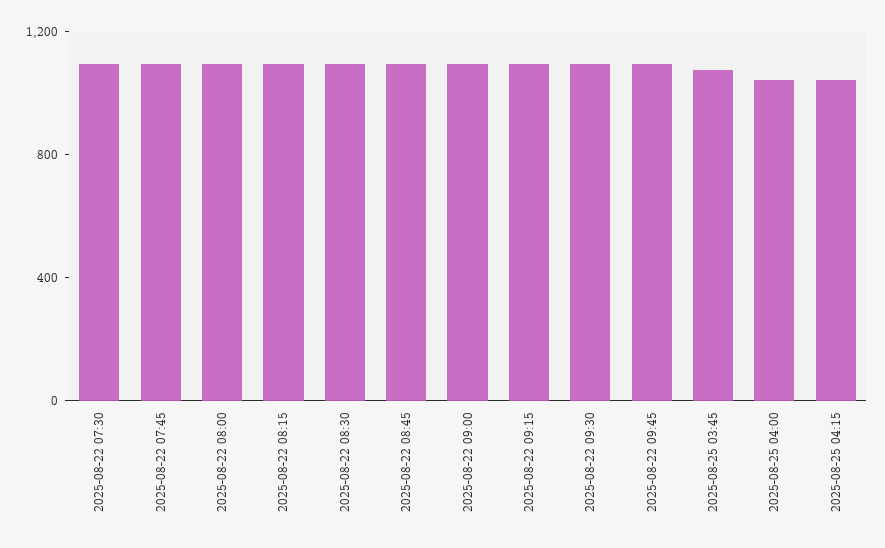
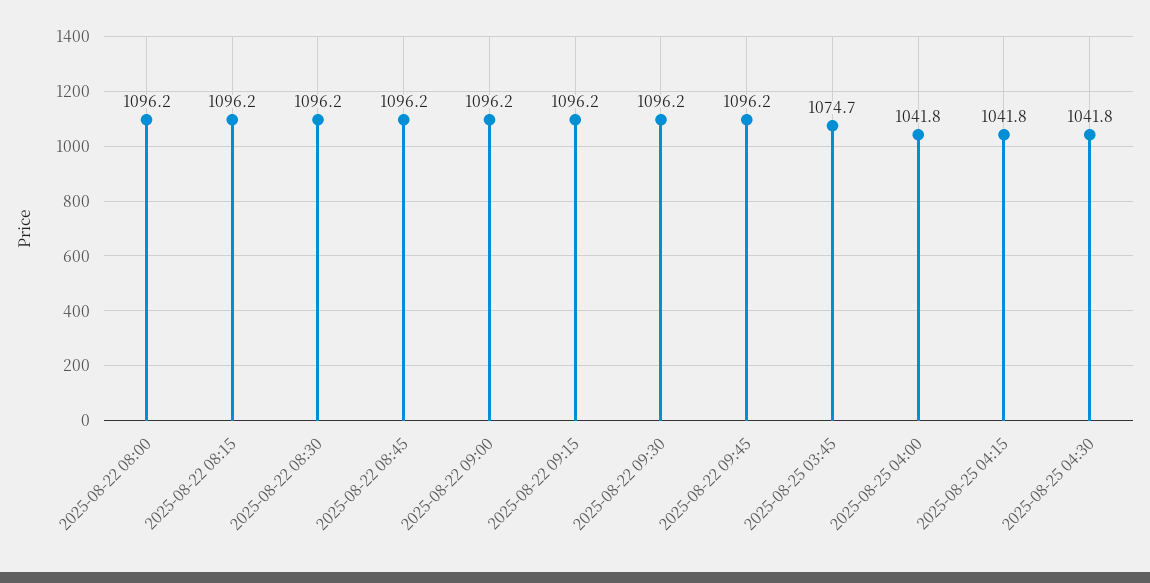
2025-08-22 07:30: 1100 -> none
2025-08-22 07:45: 1100 -> none
2025-08-25 04:30: none -> 1041.8

